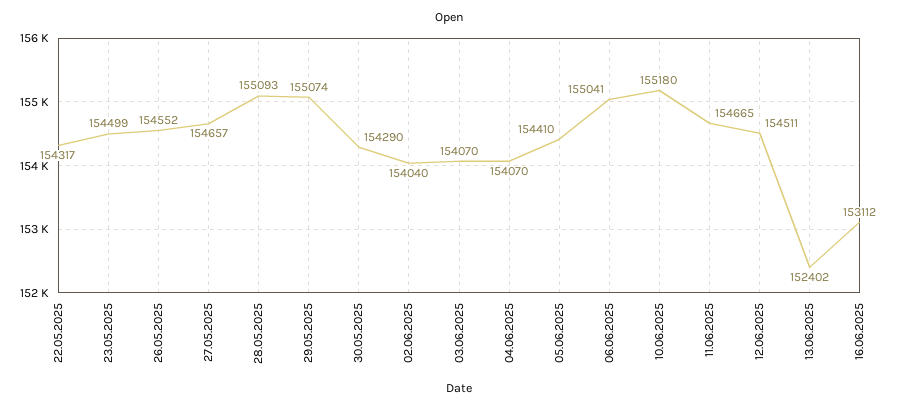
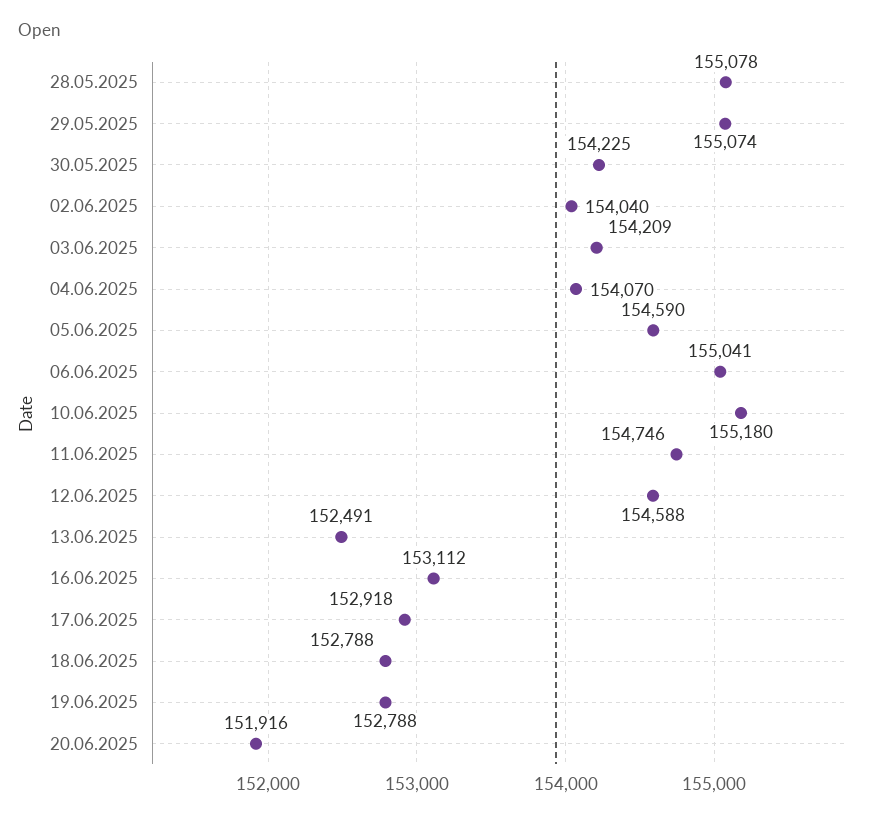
22.05.2025: 154317 -> none
23.05.2025: 154499 -> none
26.05.2025: 154552 -> none
27.05.2025: 154657 -> none
28.05.2025: 155093 -> 155078
30.05.2025: 154290 -> 154225
03.06.2025: 154070 -> 154209
05.06.2025: 154410 -> 154590
11.06.2025: 154665 -> 154746
12.06.2025: 154511 -> 154588
13.06.2025: 152402 -> 152491
17.06.2025: none -> 152918
18.06.2025: none -> 152788
19.06.2025: none -> 152788
20.06.2025: none -> 151916

